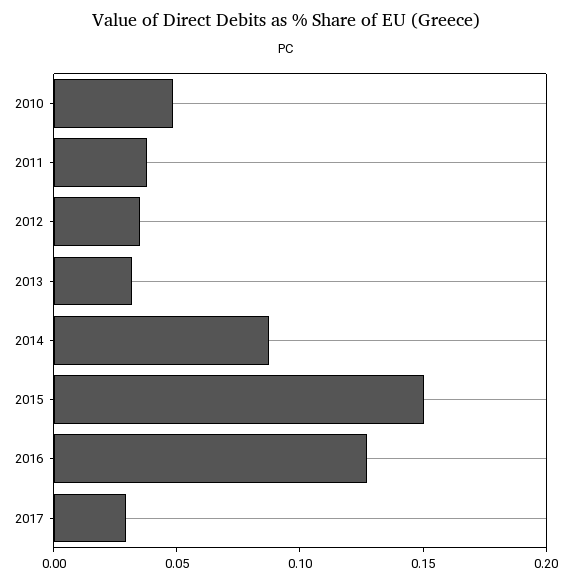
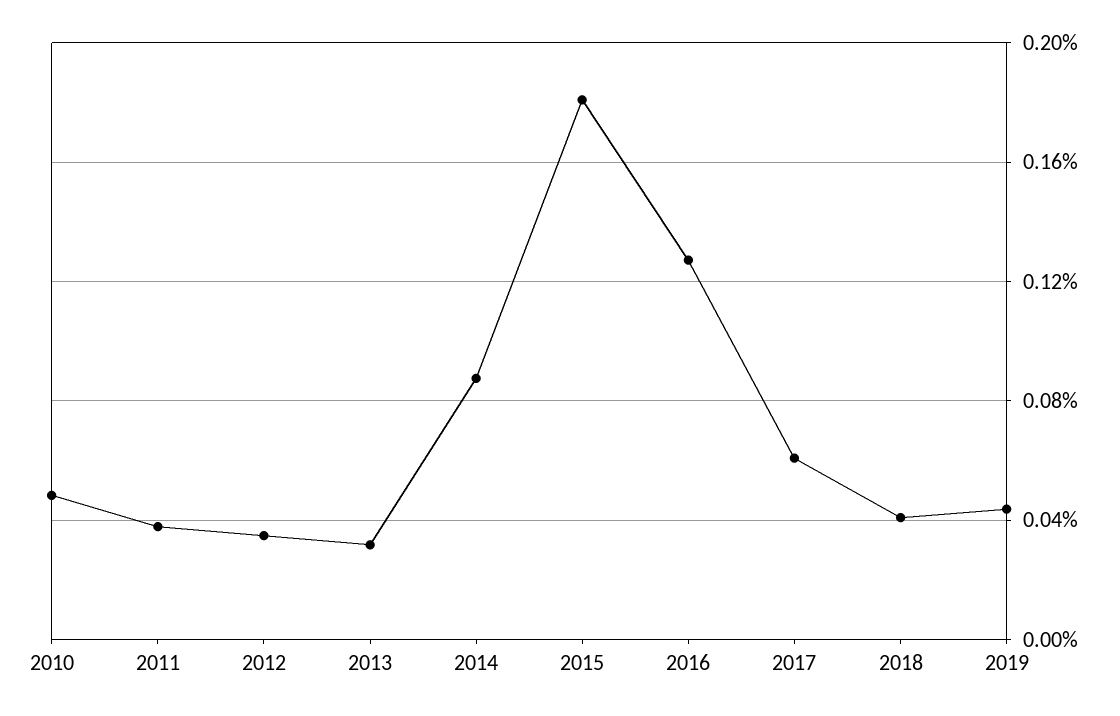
2015: 0.15 -> 0.18
2017: 0.03 -> 0.06
2018: none -> 0.04
2019: none -> 0.045

